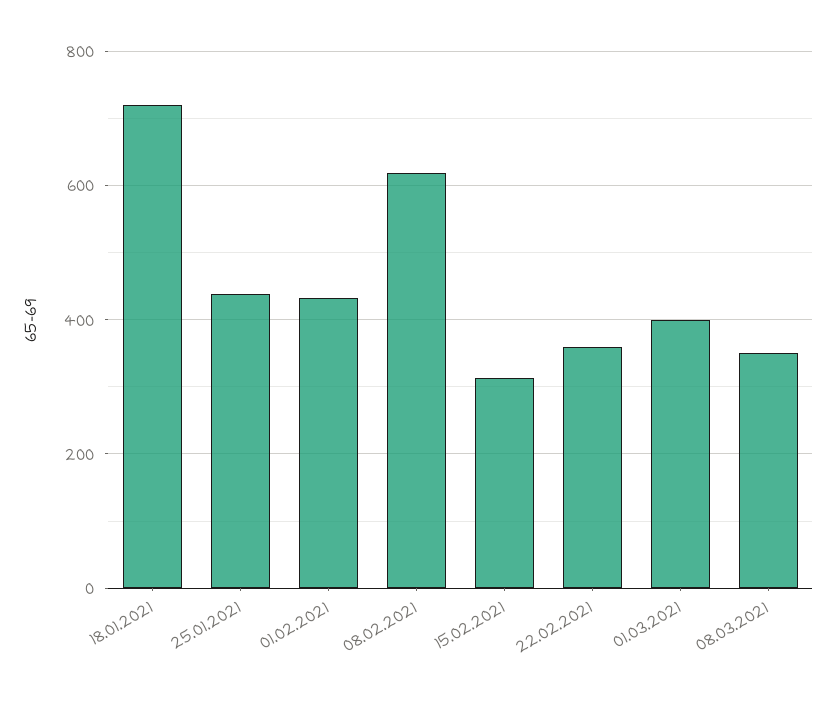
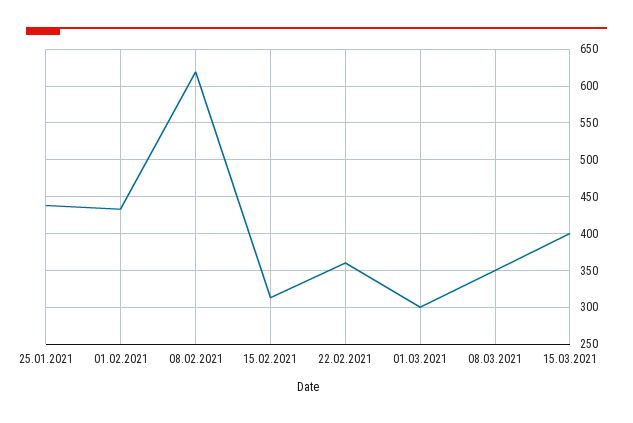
18.01.2021: 720 -> none
01.03.2021: 400 -> 300
15.03.2021: none -> 400

